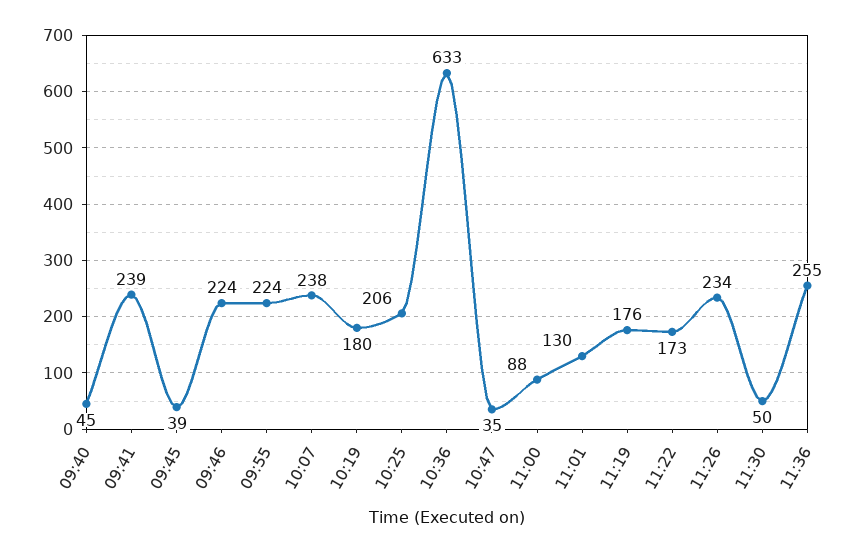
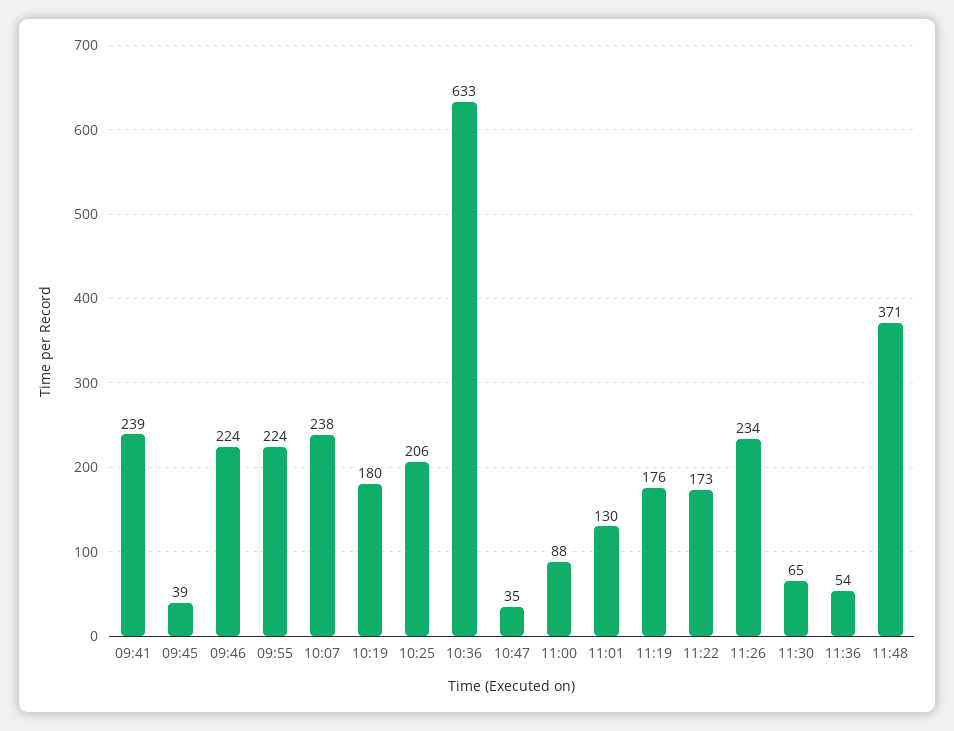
09:40: 45 -> none
11:30: 50 -> 65
11:36: 255 -> 54
11:48: none -> 371

